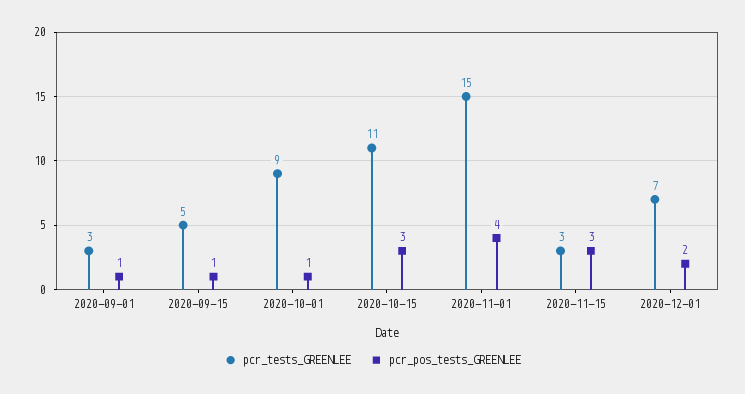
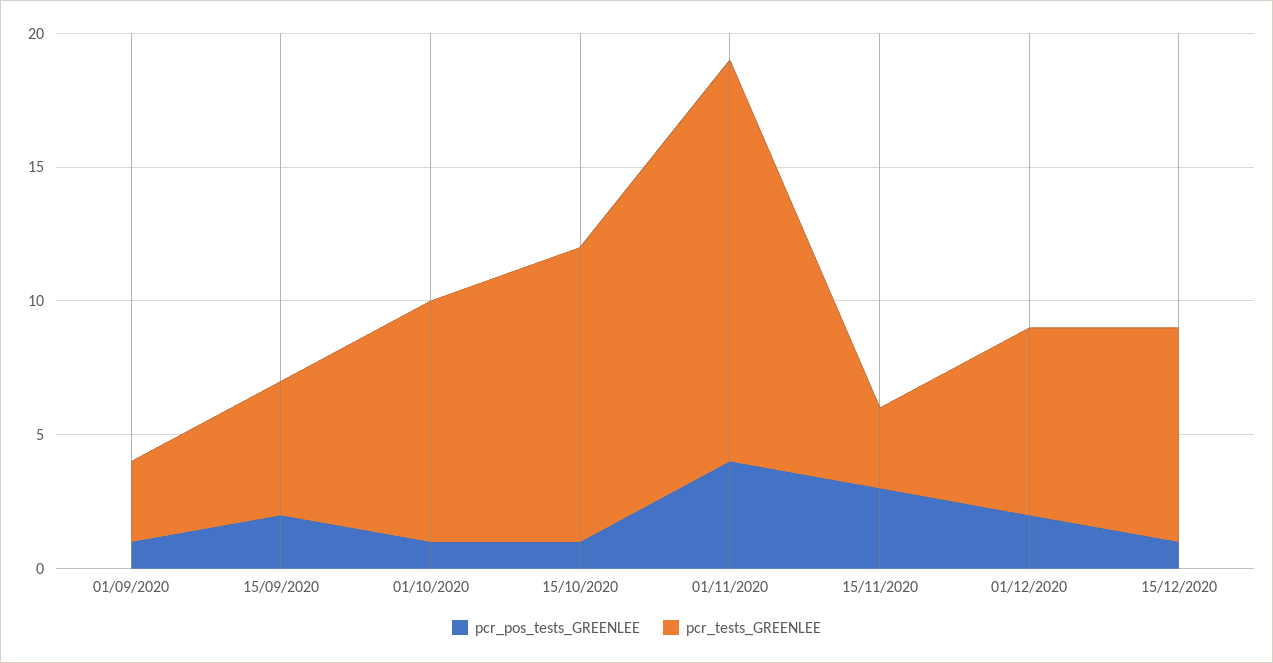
pcr_pos_tests_GREENLEE, 2020-09-15: 1 -> 2
pcr_pos_tests_GREENLEE, 2020-10-15: 3 -> 1
pcr_pos_tests_GREENLEE, 15/12/2020: none -> 1
pcr_tests_GREENLEE, 15/12/2020: none -> 8

